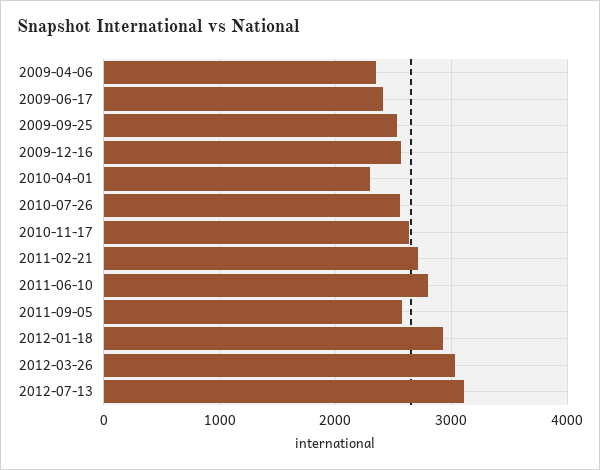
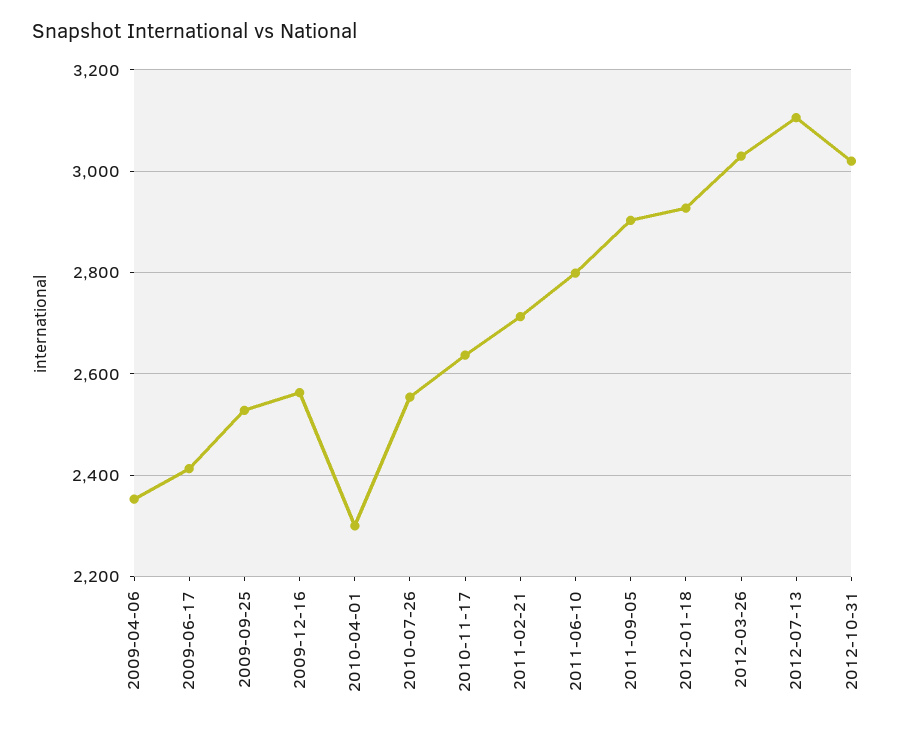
2011-09-05: 2600 -> 2900
2012-10-31: none -> 3020

